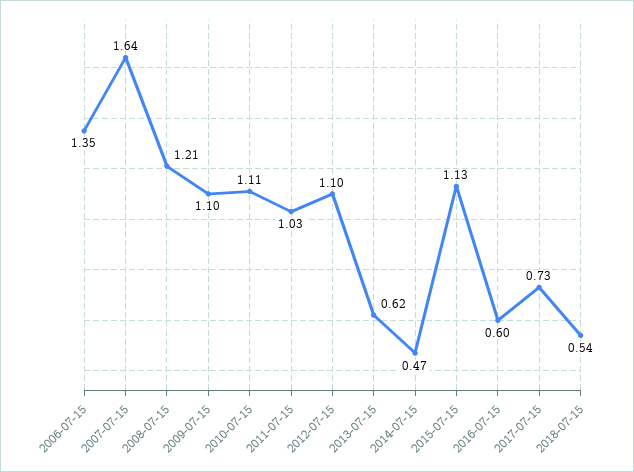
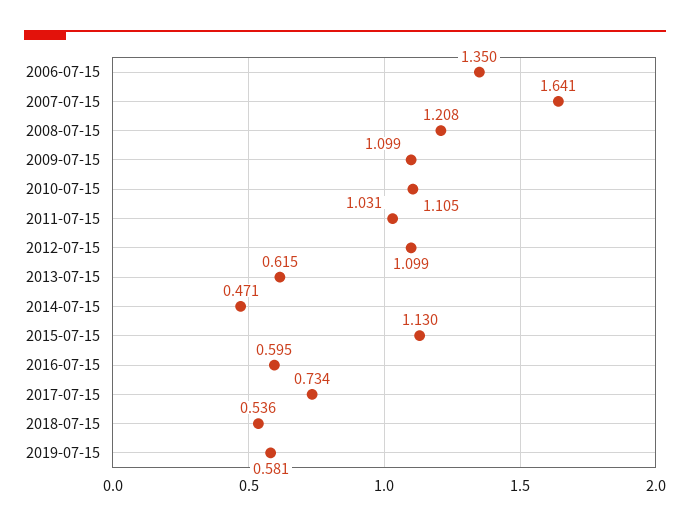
2019-07-15: none -> 0.581

